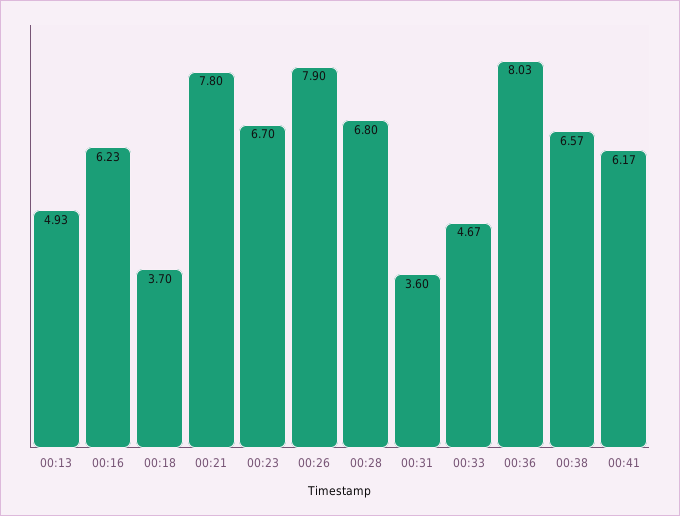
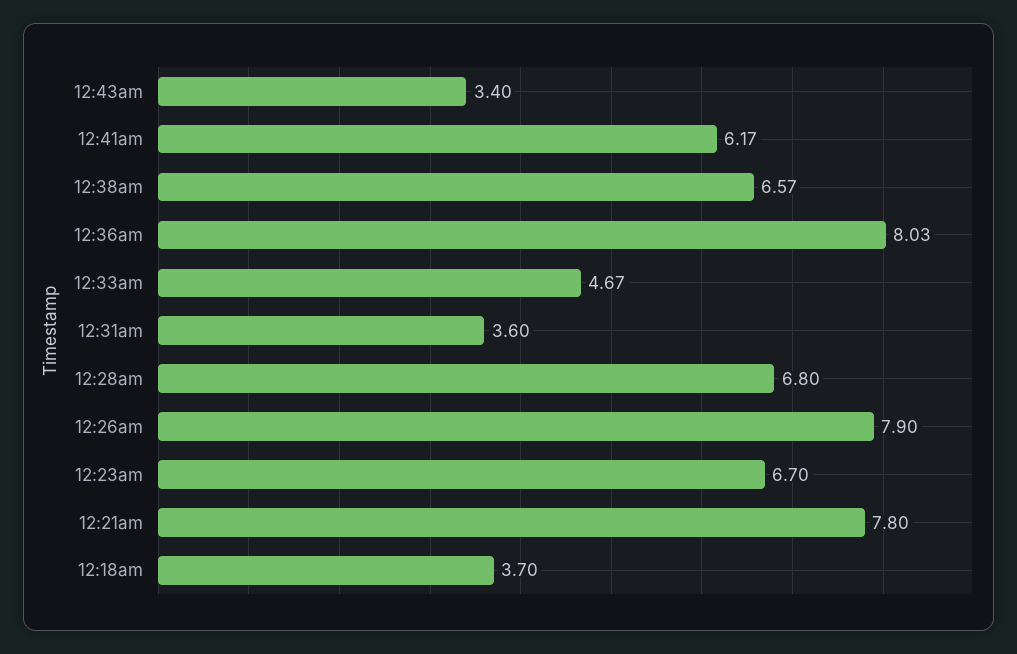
00:13: 4.93 -> none
00:16: 6.23 -> none
12:43am: none -> 3.4

